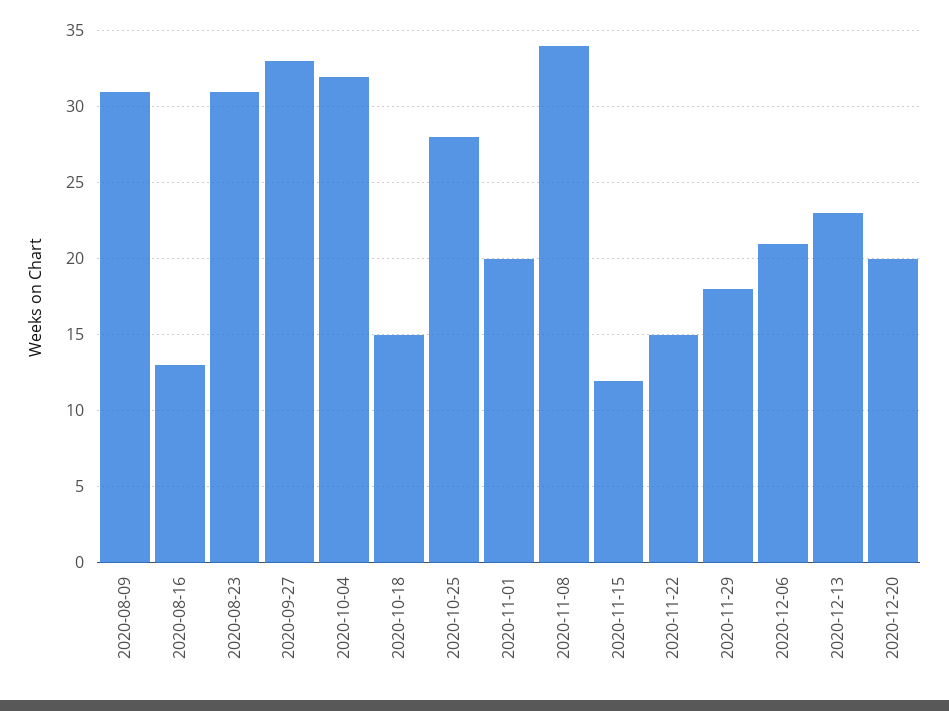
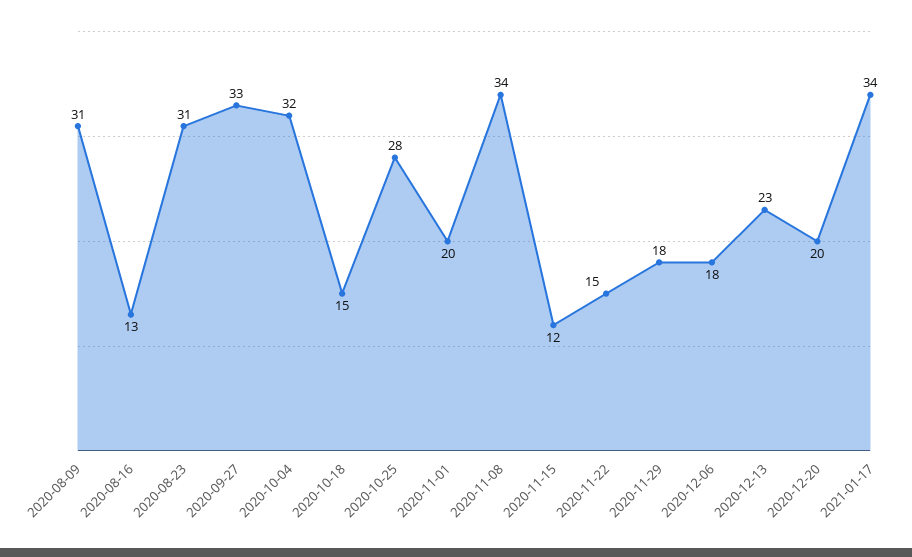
2020-12-06: 21 -> 18
2021-01-17: none -> 34

